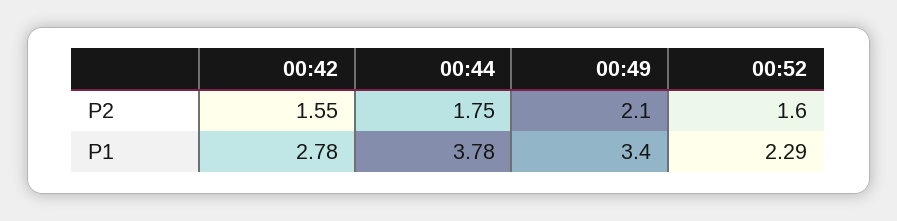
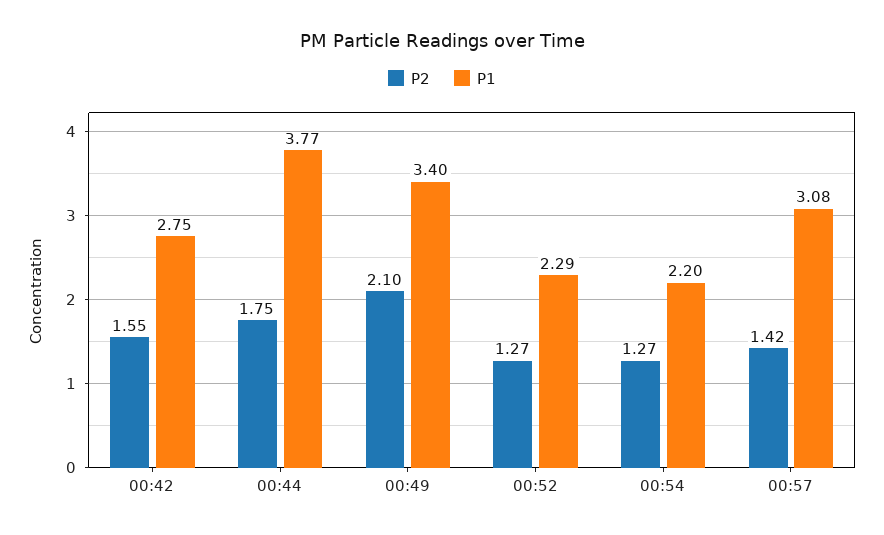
P2, 00:52: 1.6 -> 1.27
P1, 00:42: 2.78 -> 2.75
P1, 00:44: 3.78 -> 3.77
P2, 00:54: none -> 1.27
P1, 00:54: none -> 2.2
P2, 00:57: none -> 1.42
P1, 00:57: none -> 3.08

